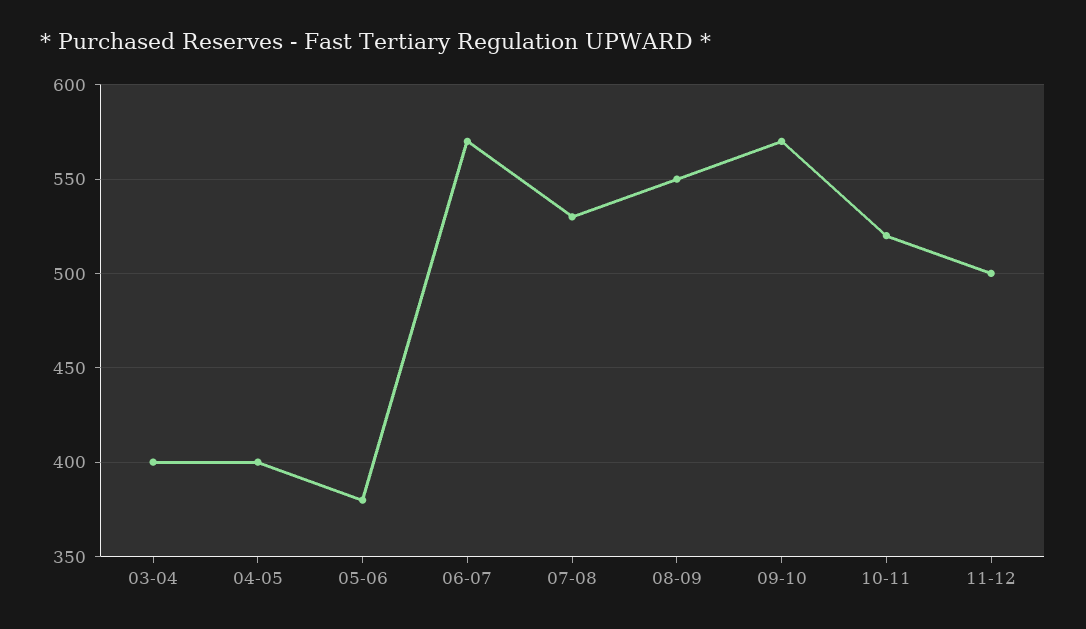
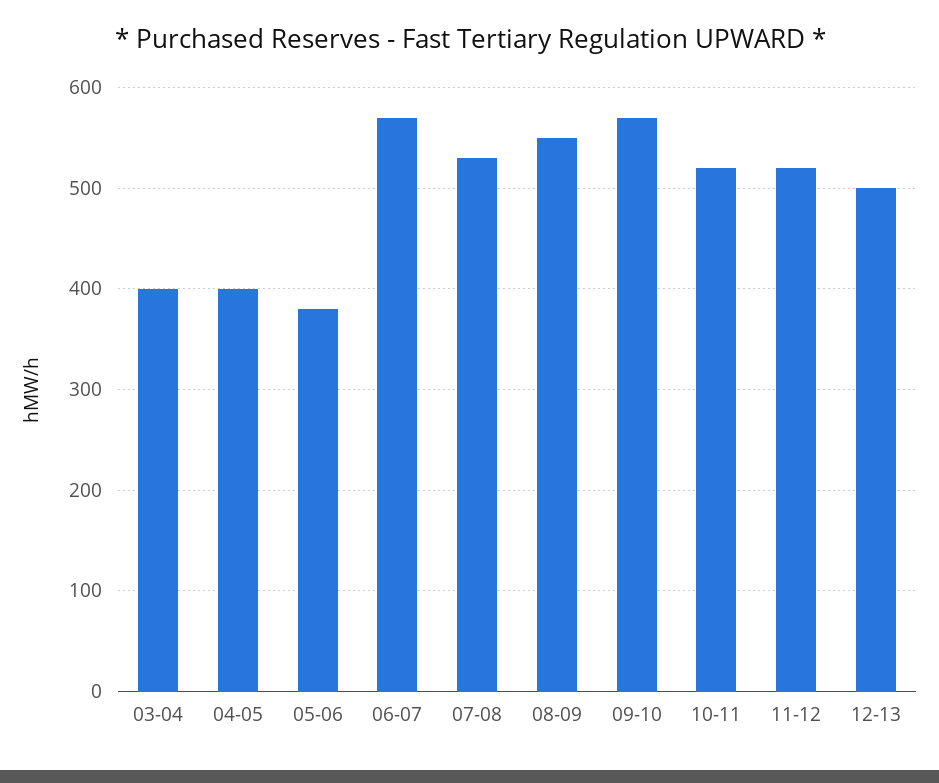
11-12: 500 -> 520
12-13: none -> 500

